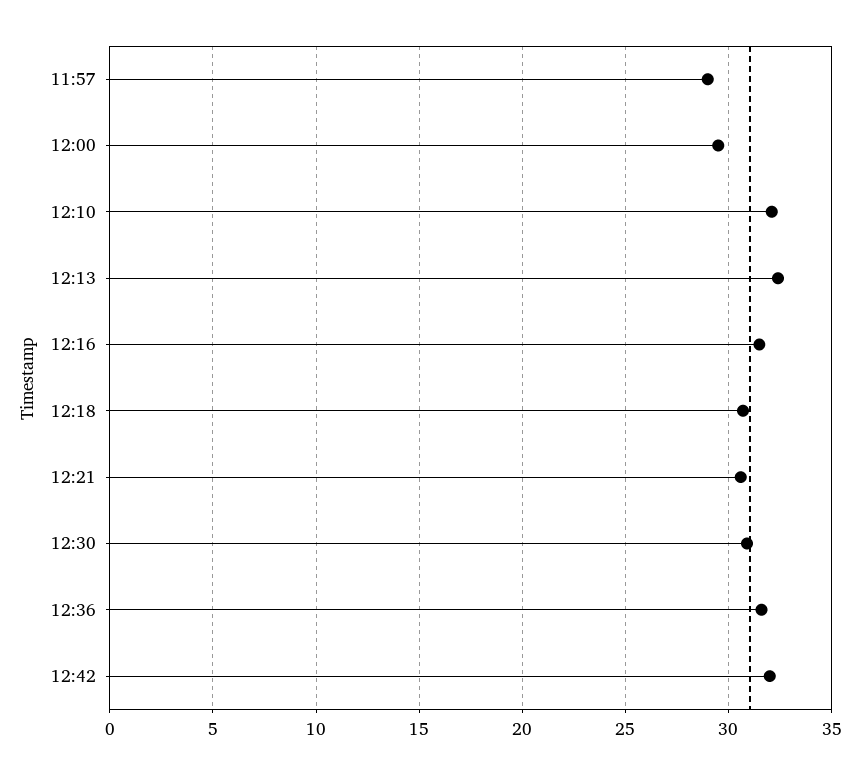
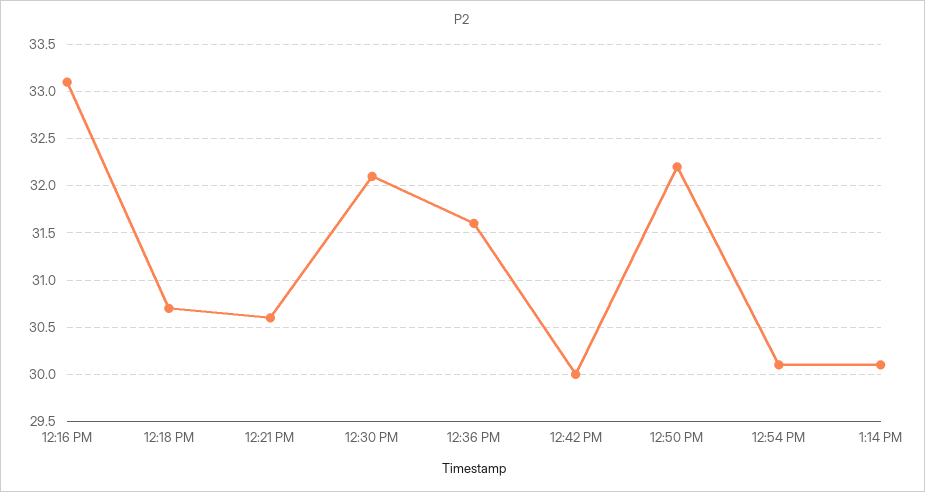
11:57: 29 -> none
12:00: 29.5 -> none
12:10: 32 -> none
12:13: 32.5 -> none
12:16: 31.5 -> 33.1
12:30: 31 -> 32.1
12:42: 32 -> 30
12:50 PM: none -> 32.2
12:54 PM: none -> 30.1
1:14 PM: none -> 30.1

